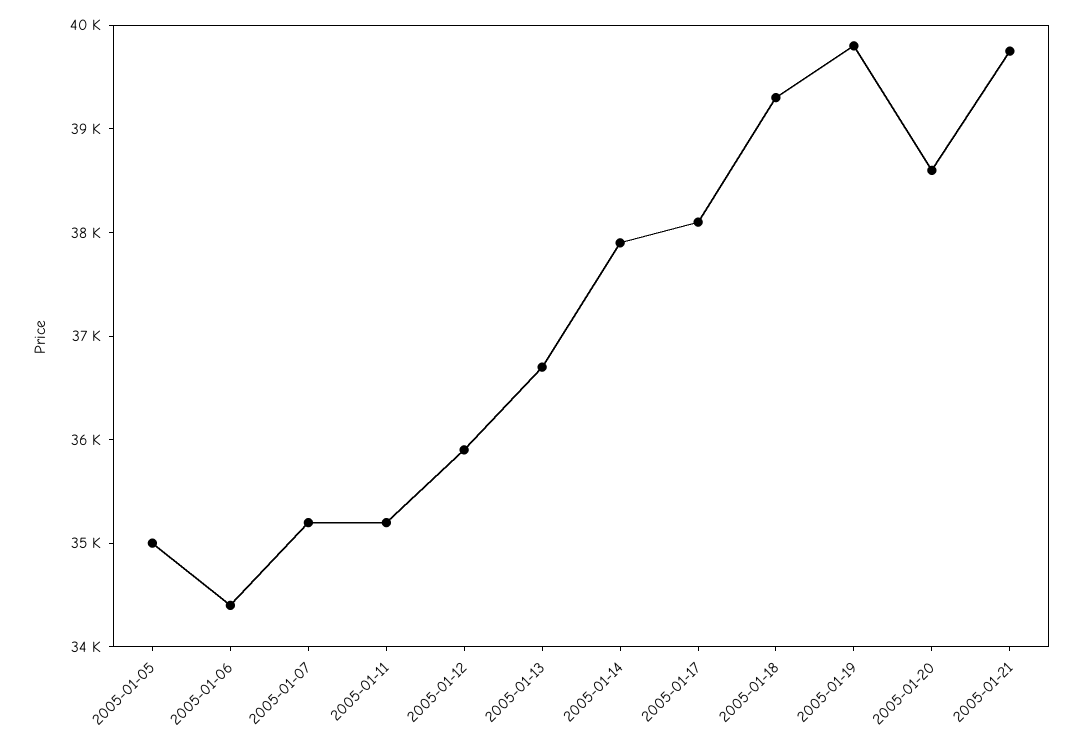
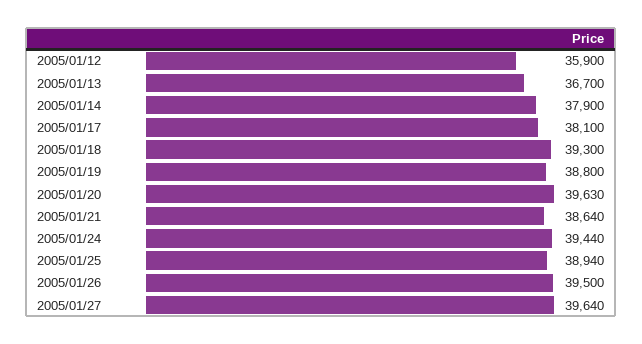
2005-01-05: 35000 -> none
2005-01-06: 34400 -> none
2005-01-07: 35200 -> none
2005-01-11: 35200 -> none
2005-01-19: 39800 -> 38800
2005-01-20: 38600 -> 39630
2005-01-21: 39800 -> 38640
2005/01/24: none -> 39440
2005/01/25: none -> 38940
2005/01/26: none -> 39500
2005/01/27: none -> 39640

